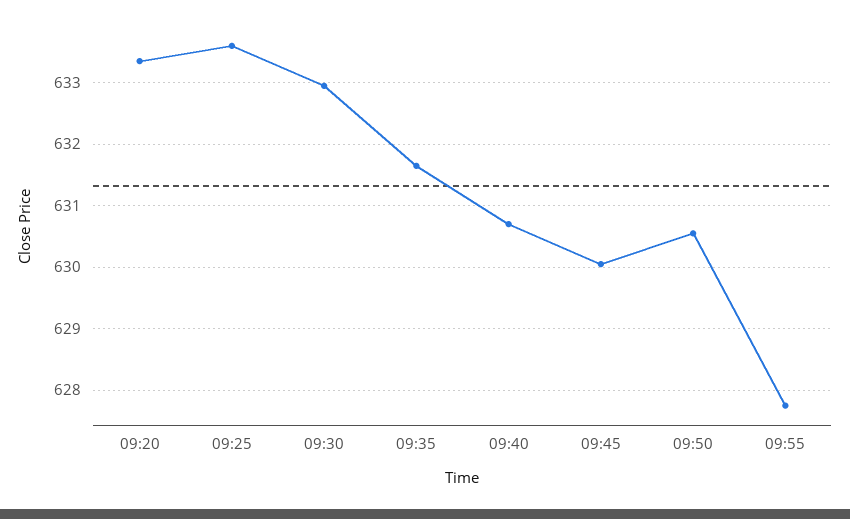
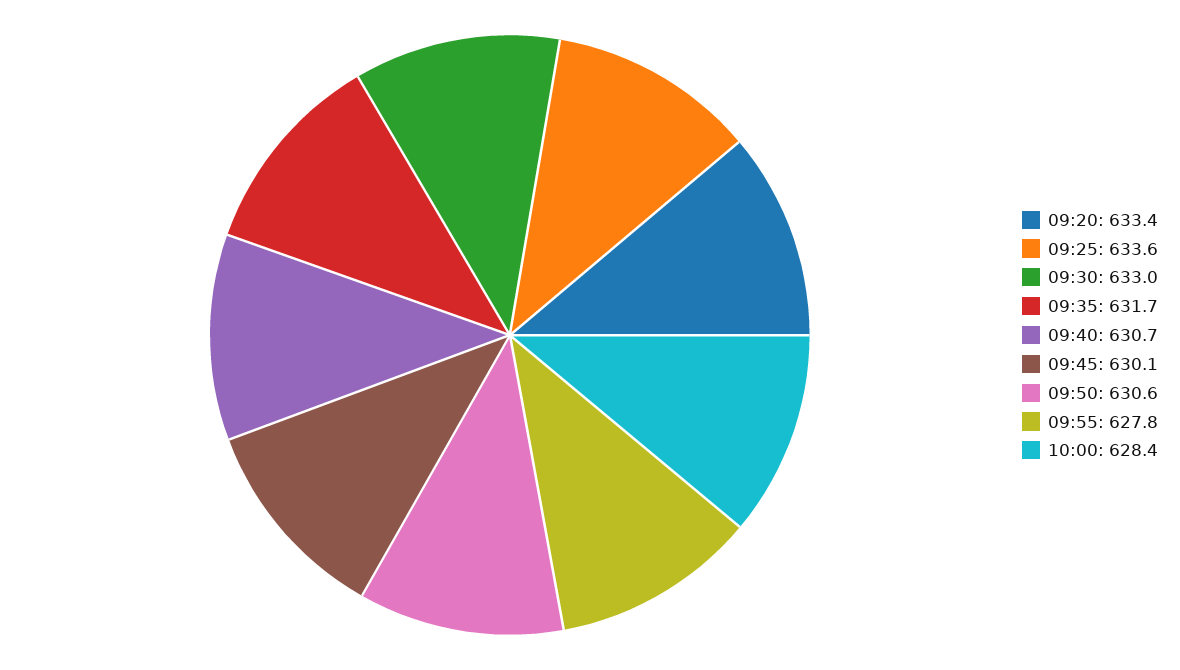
10:00: none -> 628.4

